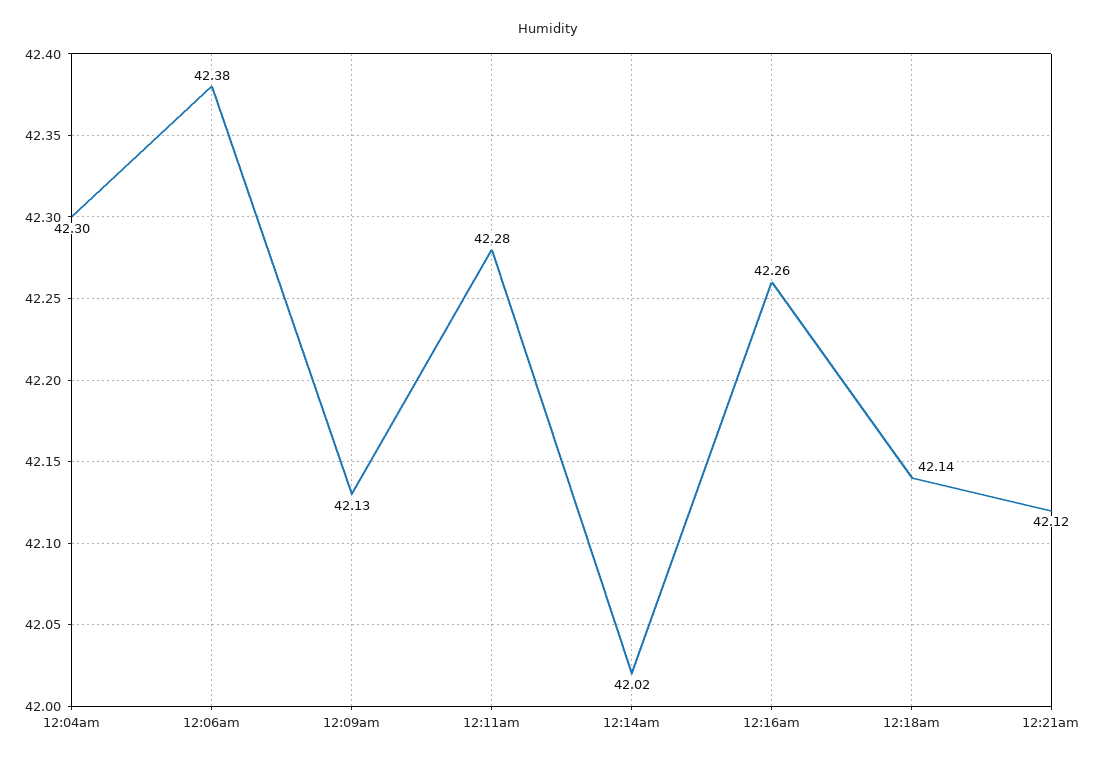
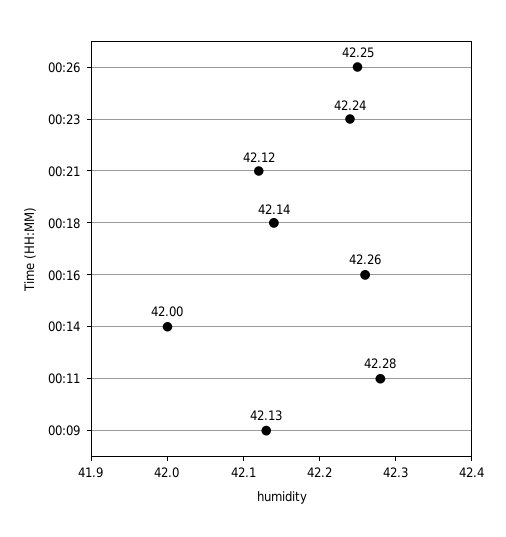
12:04am: 42.3 -> none
12:06am: 42.38 -> none
12:14am: 42.02 -> 42
00:26: none -> 42.25
00:23: none -> 42.24

